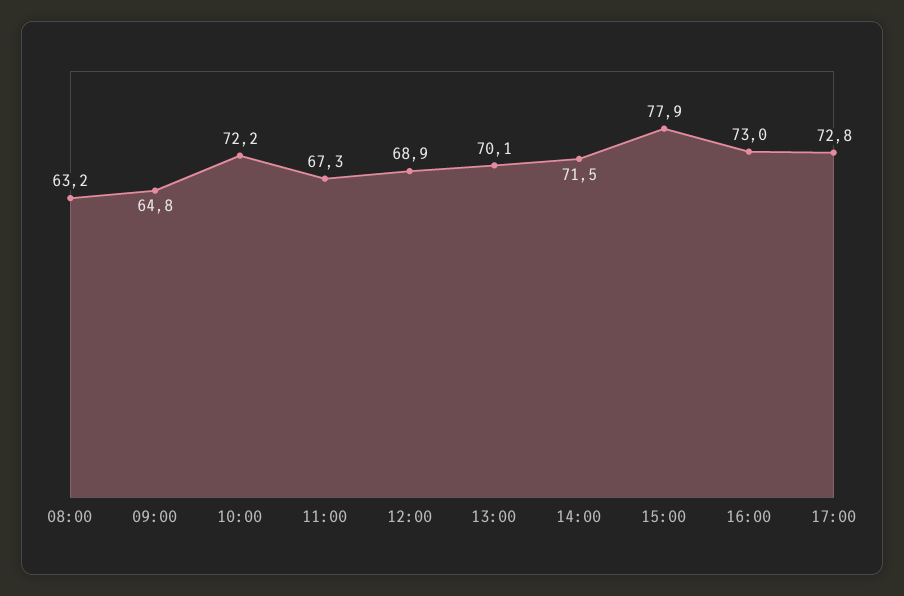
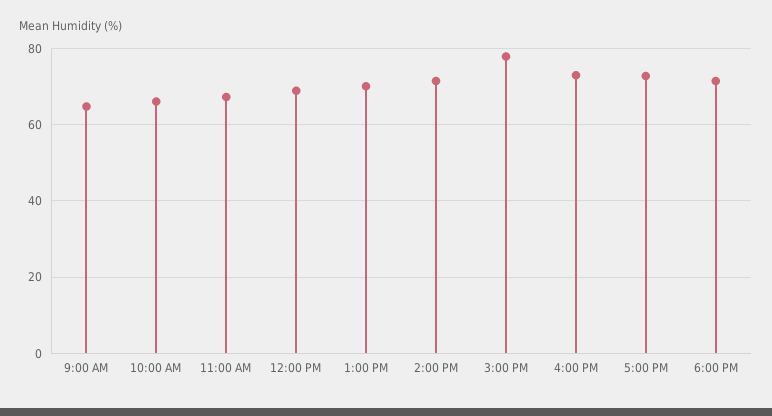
08:00: 63.2 -> none
10:00: 72.2 -> 66
6:00 PM: none -> 72

